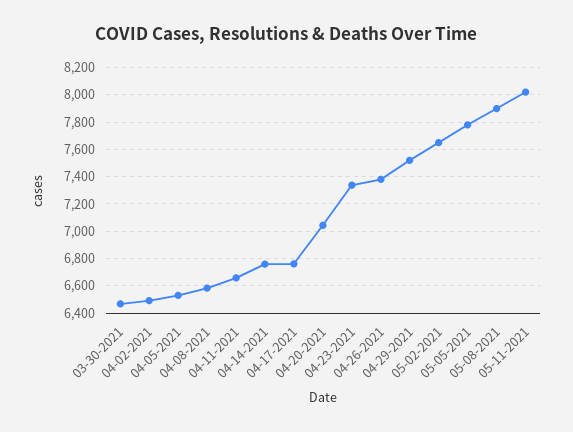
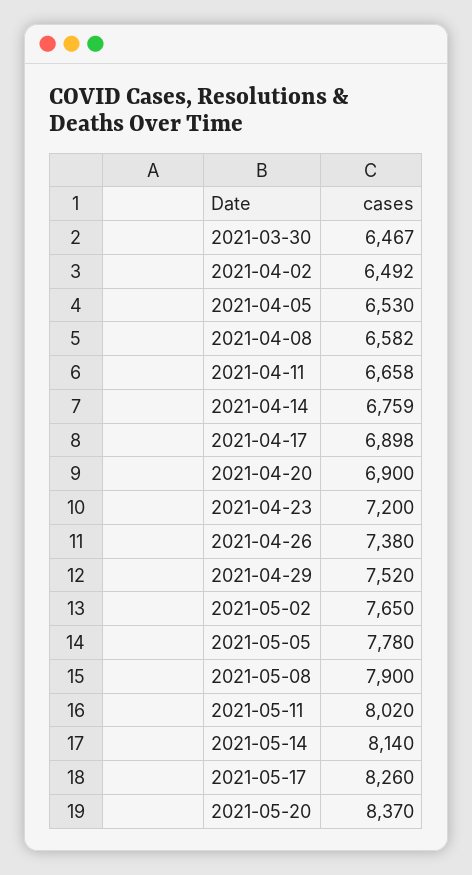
04-17-2021: 6750 -> 6898
04-20-2021: 7050 -> 6900
04-23-2021: 7350 -> 7200
2021-05-14: none -> 8140
2021-05-17: none -> 8260
2021-05-20: none -> 8370

